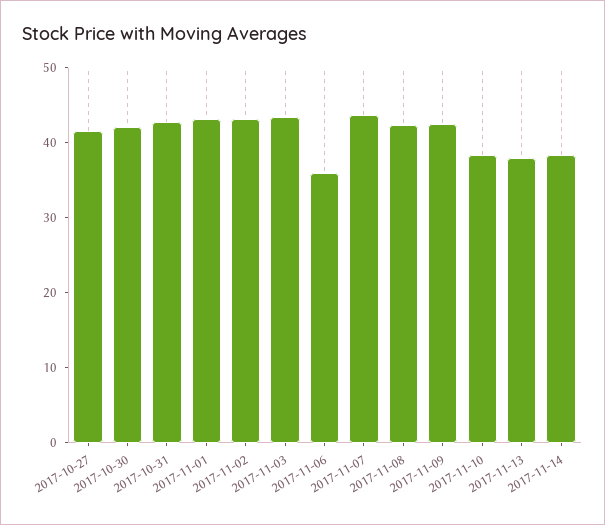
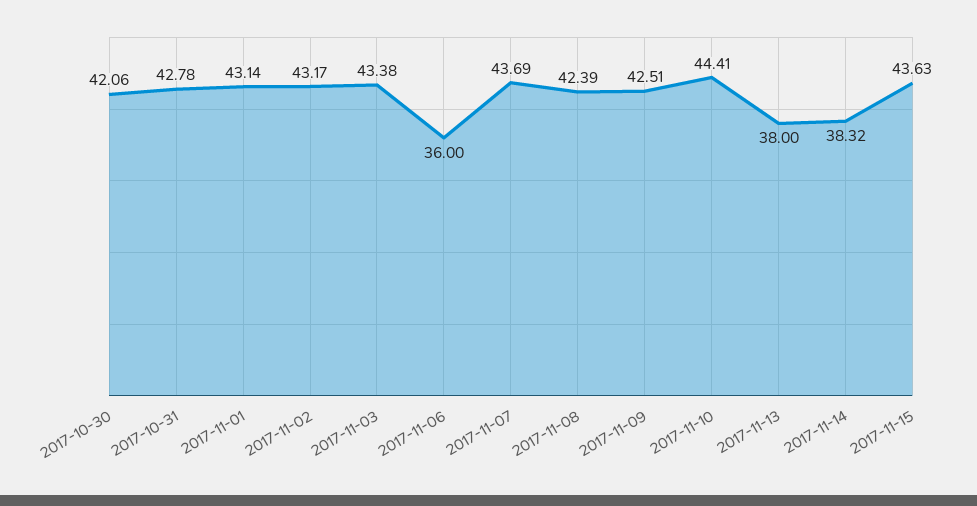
2017-10-27: 42 -> none
2017-11-10: 38 -> 44.41
2017-11-15: none -> 43.63

